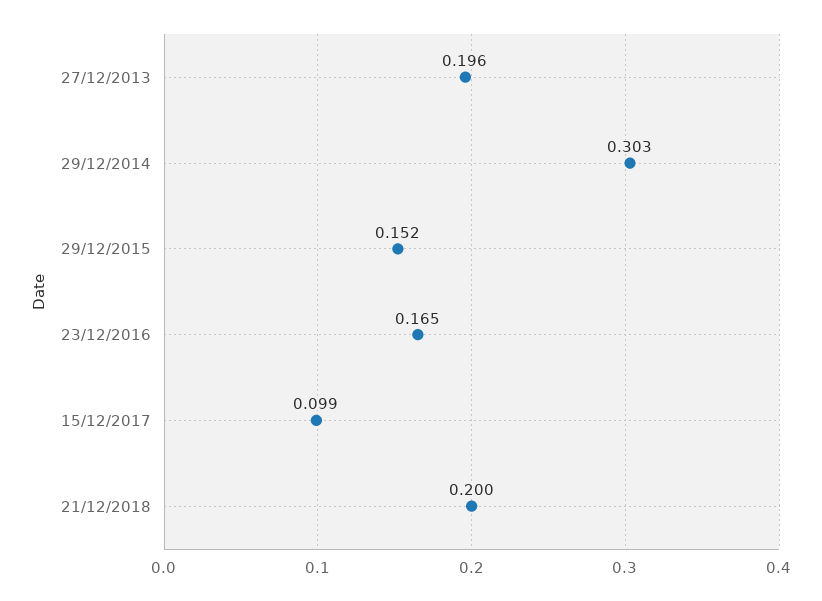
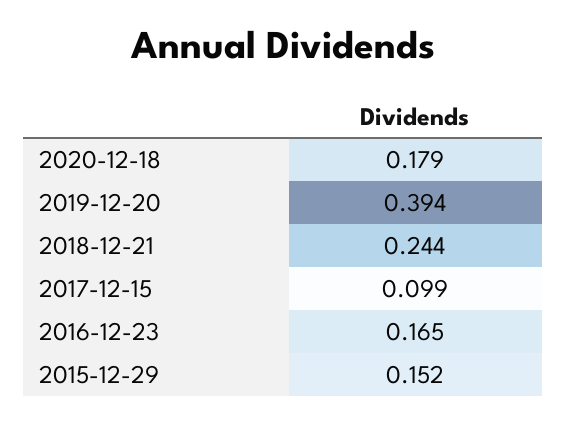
27/12/2013: 0.196 -> none
29/12/2014: 0.303 -> none
21/12/2018: 0.2 -> 0.244
2020-12-18: none -> 0.179
2019-12-20: none -> 0.394

